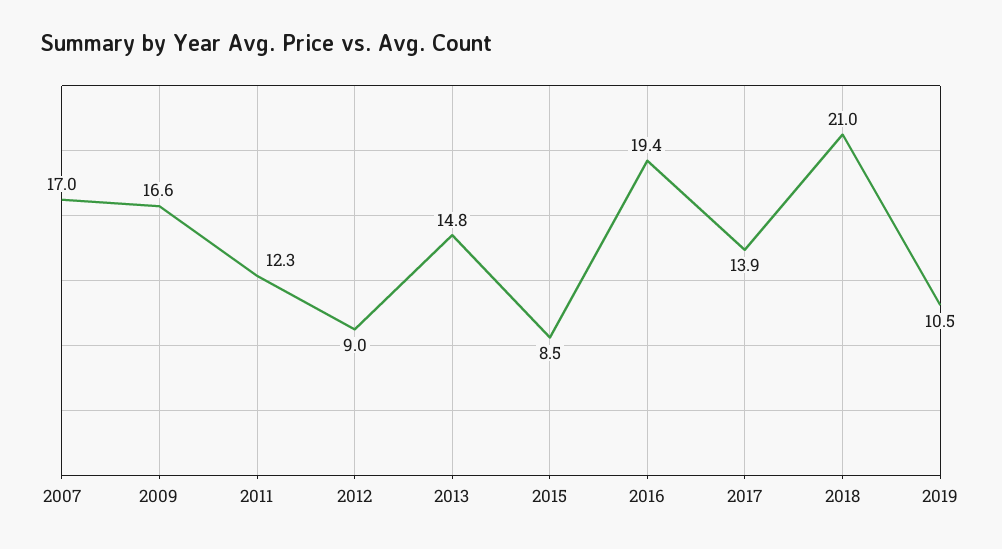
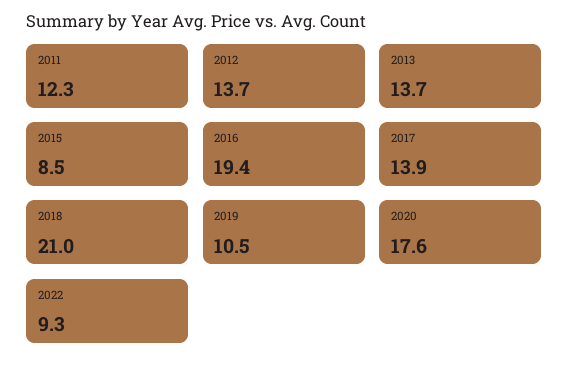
2007: 17 -> none
2009: 16.6 -> none
2012: 9 -> 13.7
2013: 14.8 -> 13.7
2020: none -> 17.6
2022: none -> 9.3

